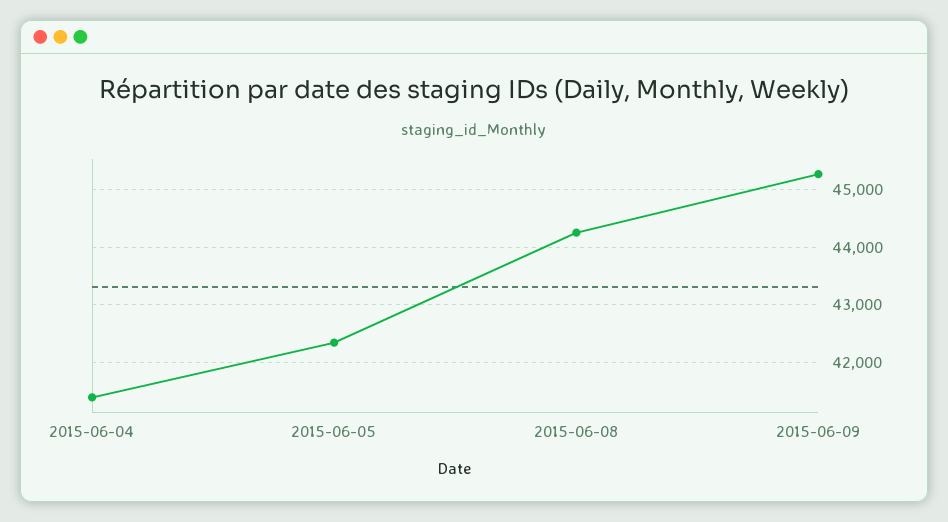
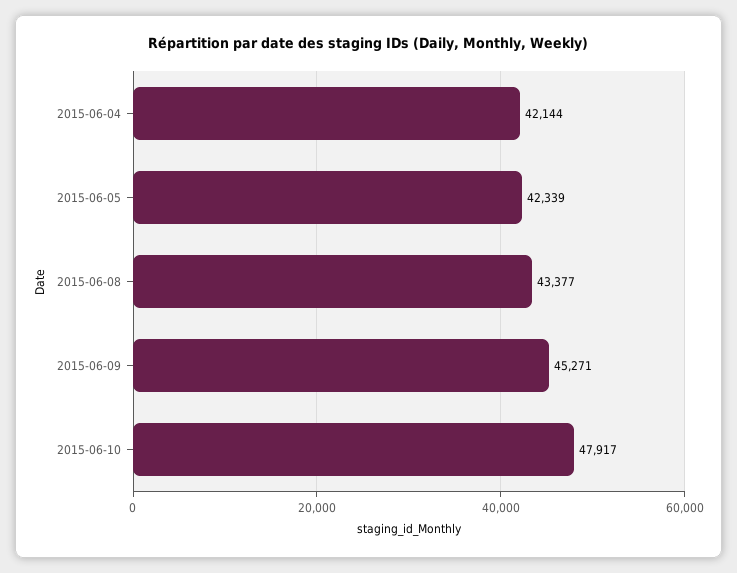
2015-06-04: 41400 -> 42144
2015-06-08: 44200 -> 43377
2015-06-10: none -> 47917

